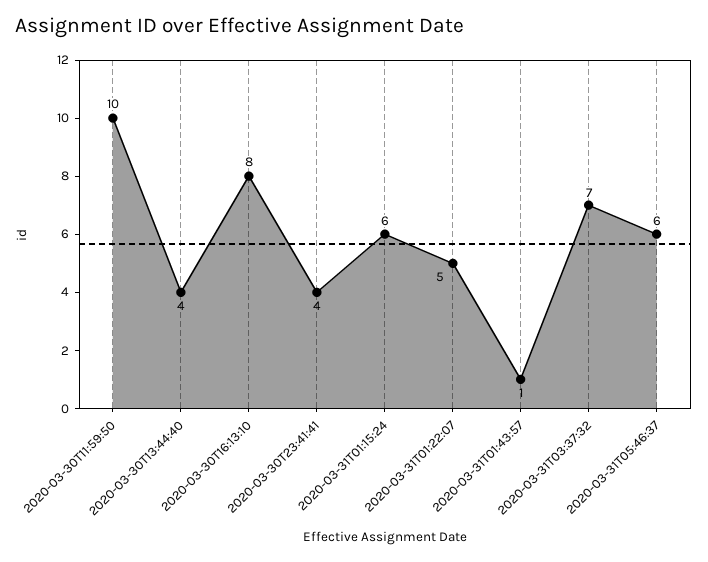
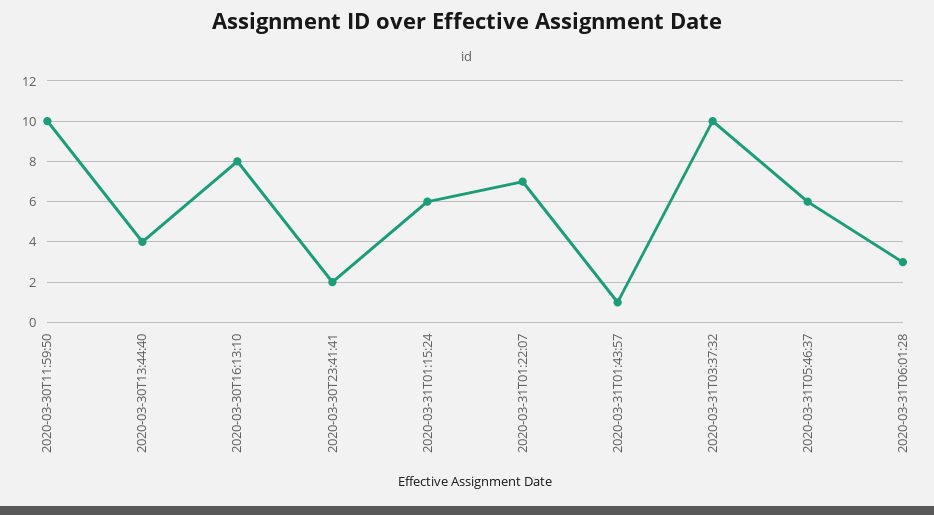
2020-03-30T23:41:41: 4 -> 2
2020-03-31T01:22:07: 5 -> 7
2020-03-31T03:37:32: 7 -> 10
2020-03-31T06:01:28: none -> 3

